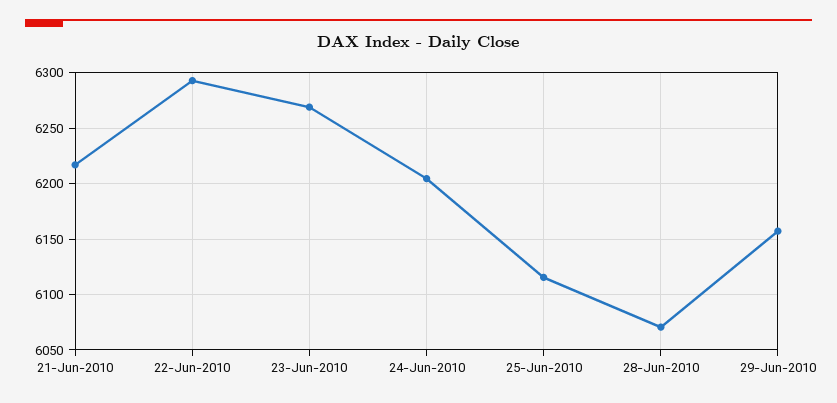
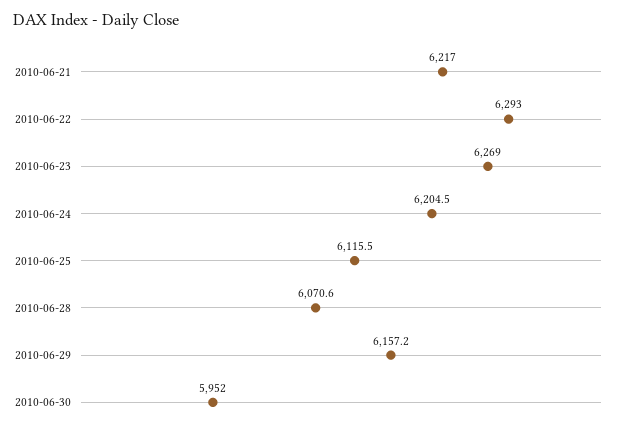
2010-06-30: none -> 5952

